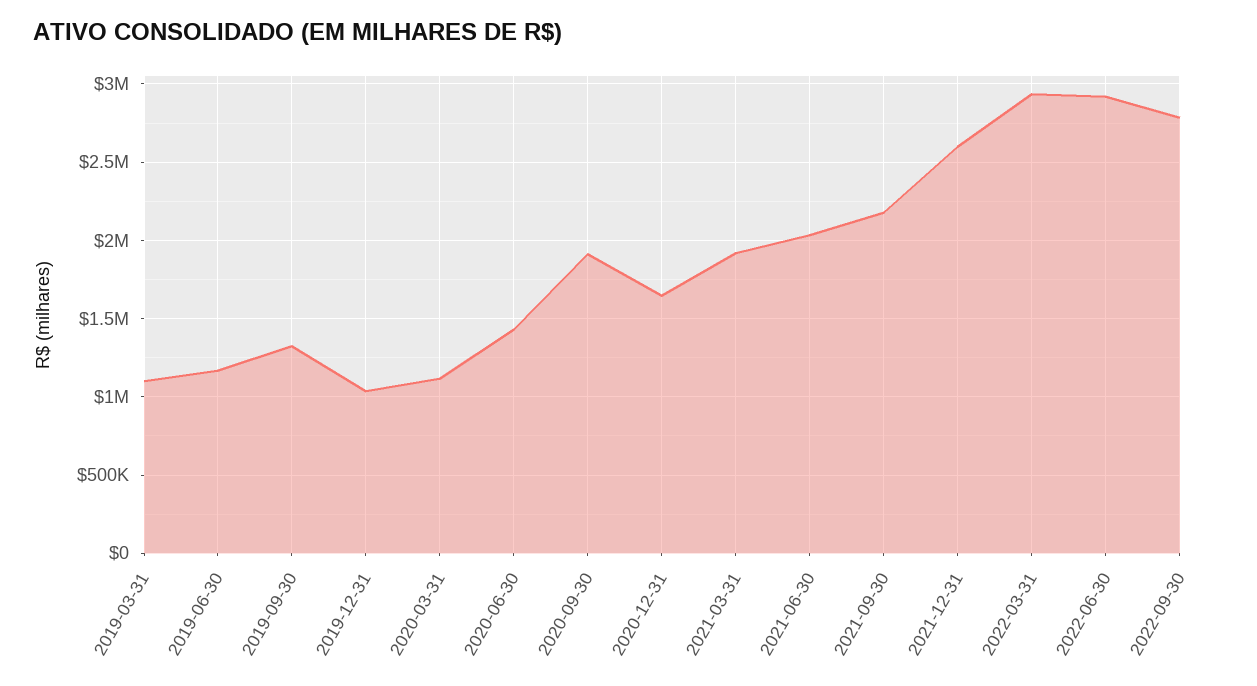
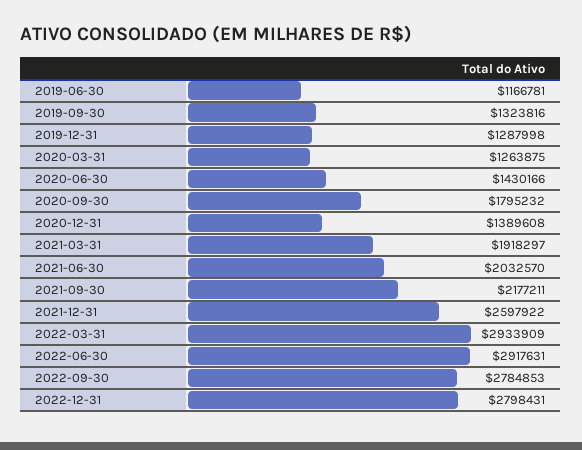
2019-03-31: 1100000 -> none
2019-12-31: 1050000 -> 1287998
2020-03-31: 1100000 -> 1263875
2020-09-30: 1900000 -> 1795232
2020-12-31: 1650000 -> 1389608
2022-12-31: none -> 2798431

